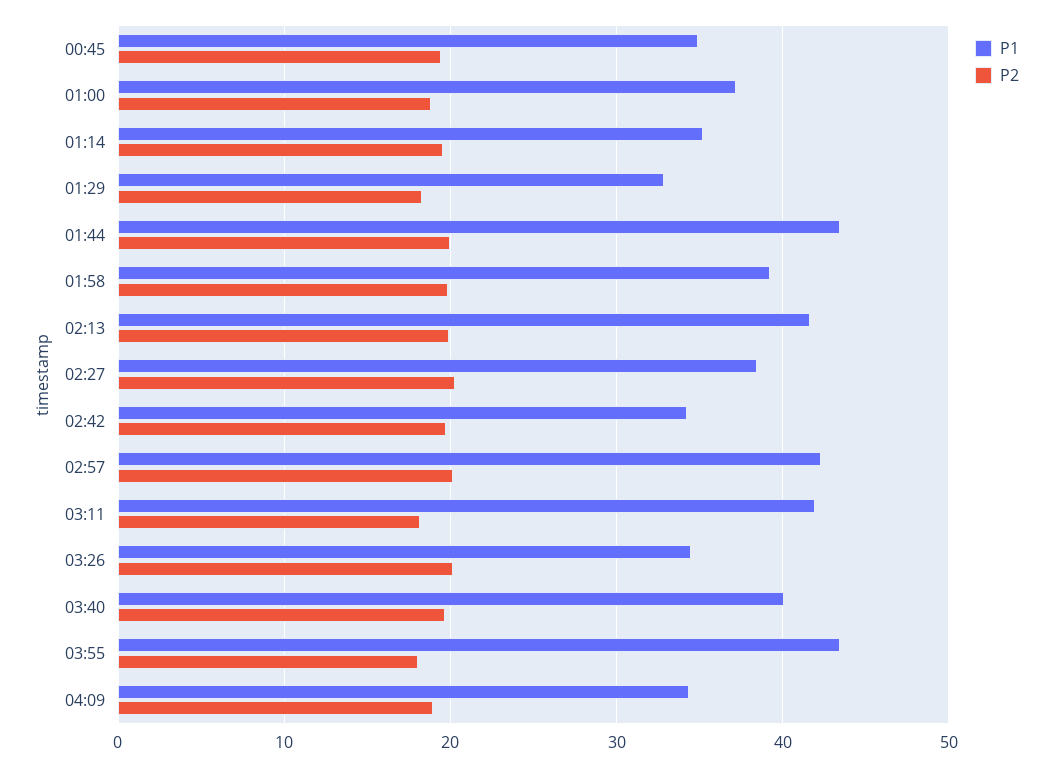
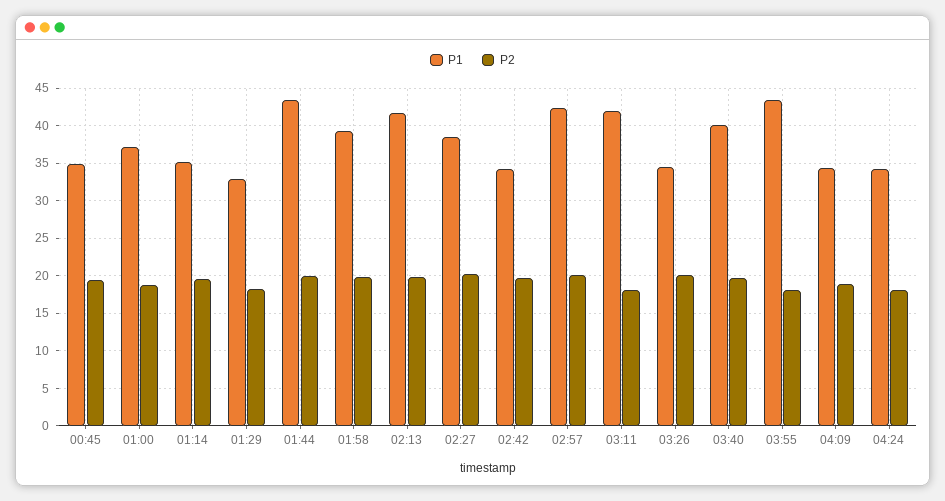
P1, 04:24: none -> 34
P2, 04:24: none -> 18

